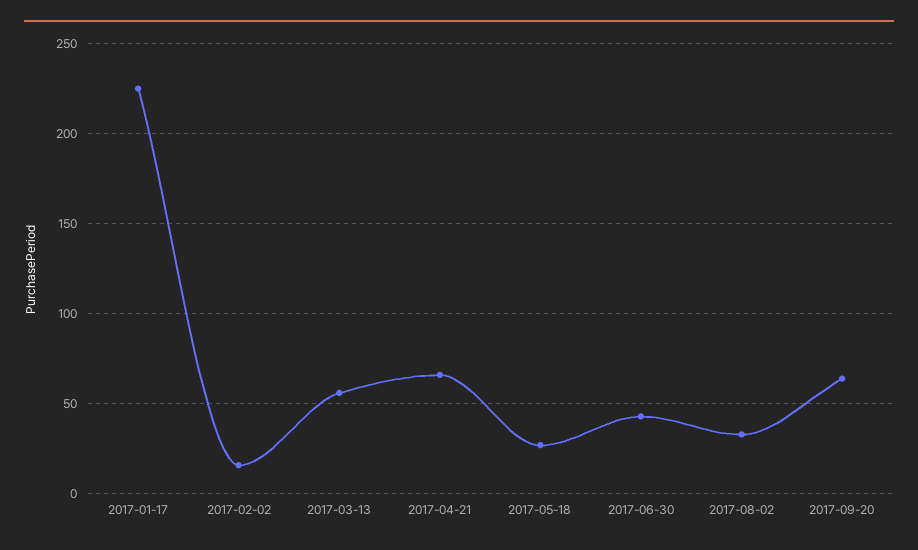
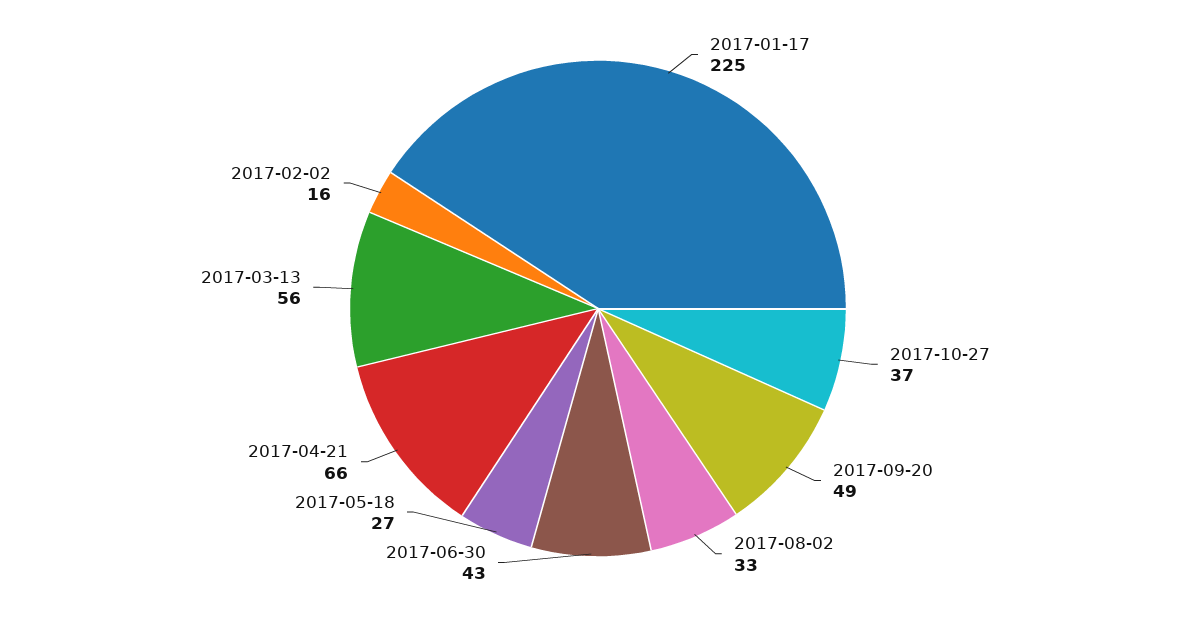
2017-09-20: 65 -> 49
2017-10-27: none -> 37

